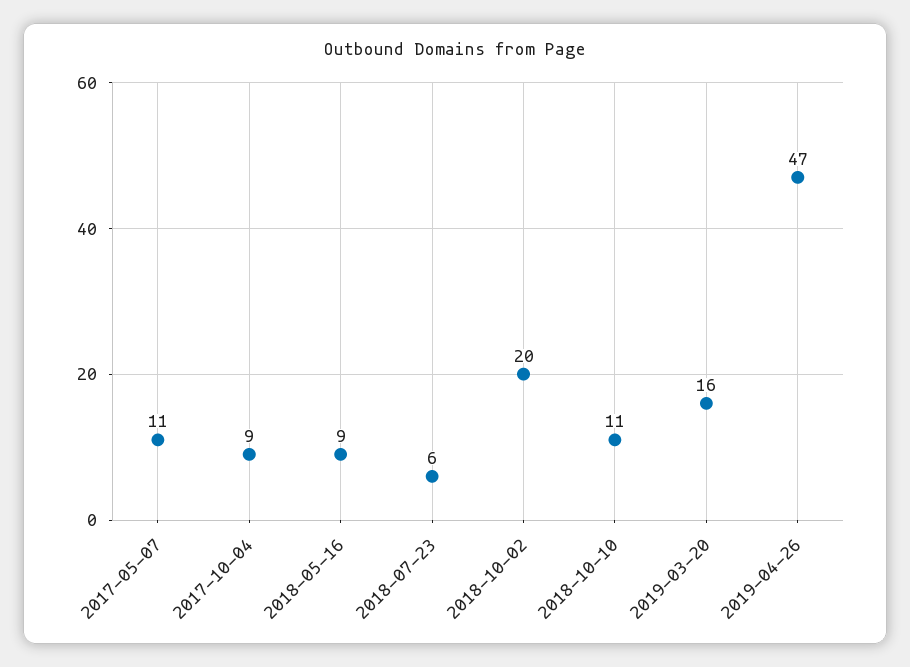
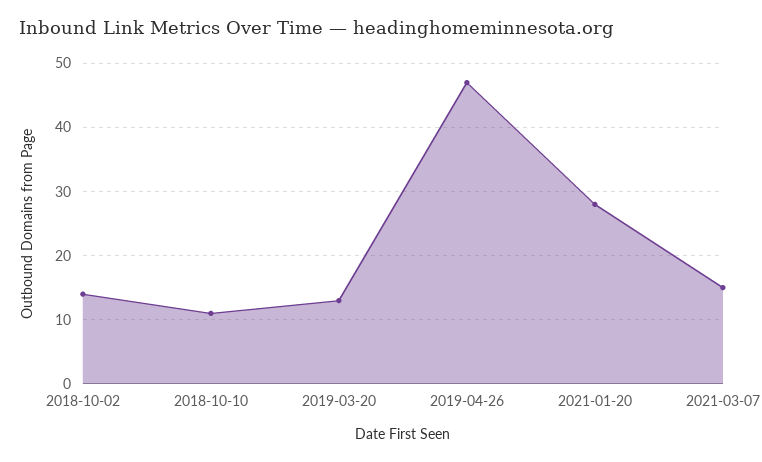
2017-05-07: 11 -> none
2017-10-04: 9 -> none
2018-05-16: 9 -> none
2018-07-23: 6 -> none
2018-10-02: 20 -> 14
2019-03-20: 16 -> 13
2021-01-20: none -> 28
2021-03-07: none -> 15

